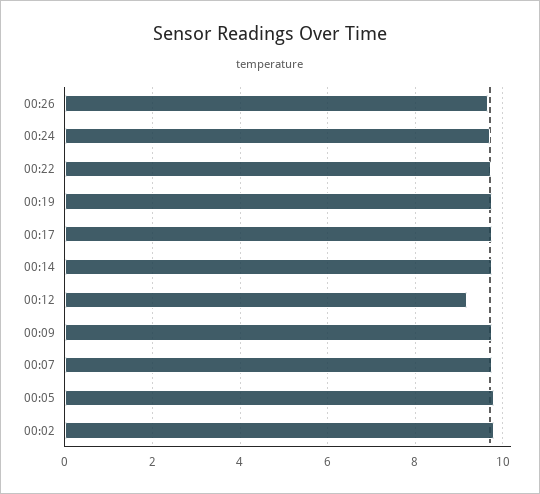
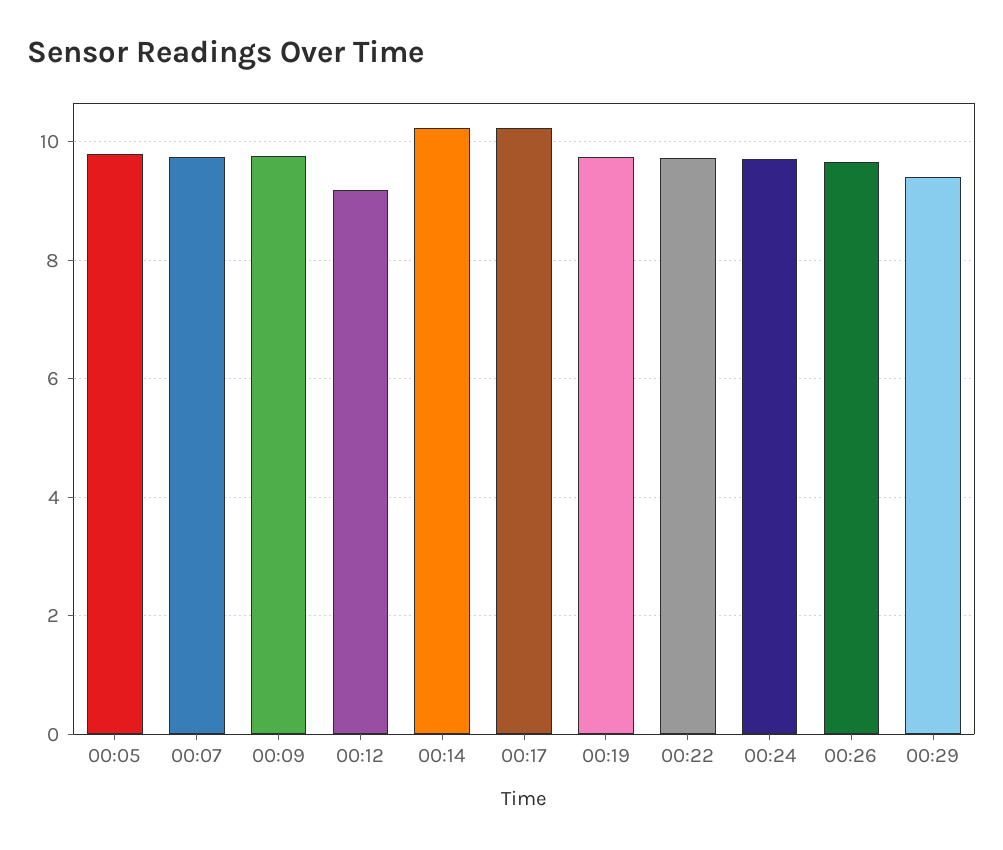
00:17: 9.8 -> 10.2
00:14: 9.8 -> 10.2
00:02: 9.8 -> none
00:29: none -> 9.4

